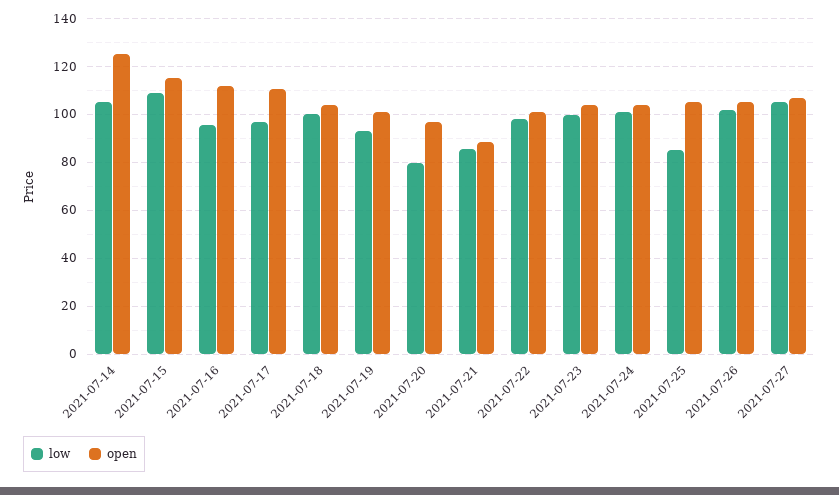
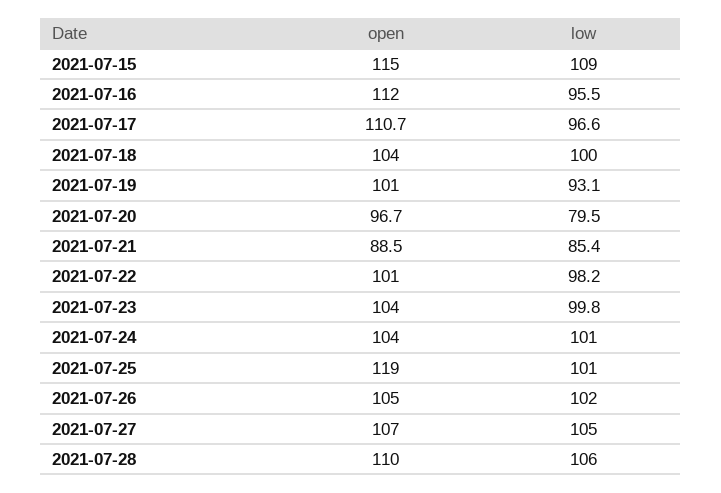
low, 2021-07-14: 105 -> none
open, 2021-07-14: 125 -> none
low, 2021-07-25: 85 -> 101
open, 2021-07-25: 105 -> 119
open, 2021-07-28: none -> 110
low, 2021-07-28: none -> 106

